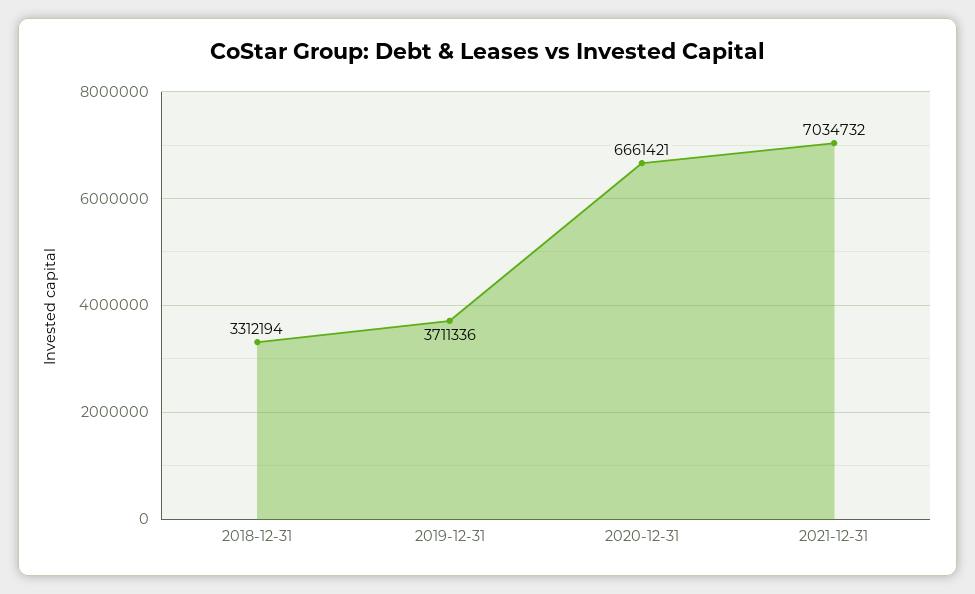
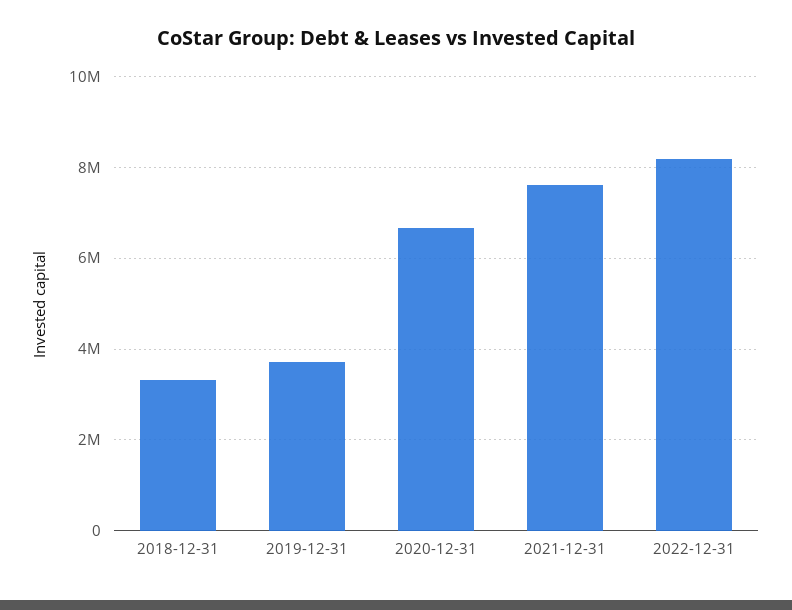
2021-12-31: 7034732 -> 7600000
2022-12-31: none -> 8200000

